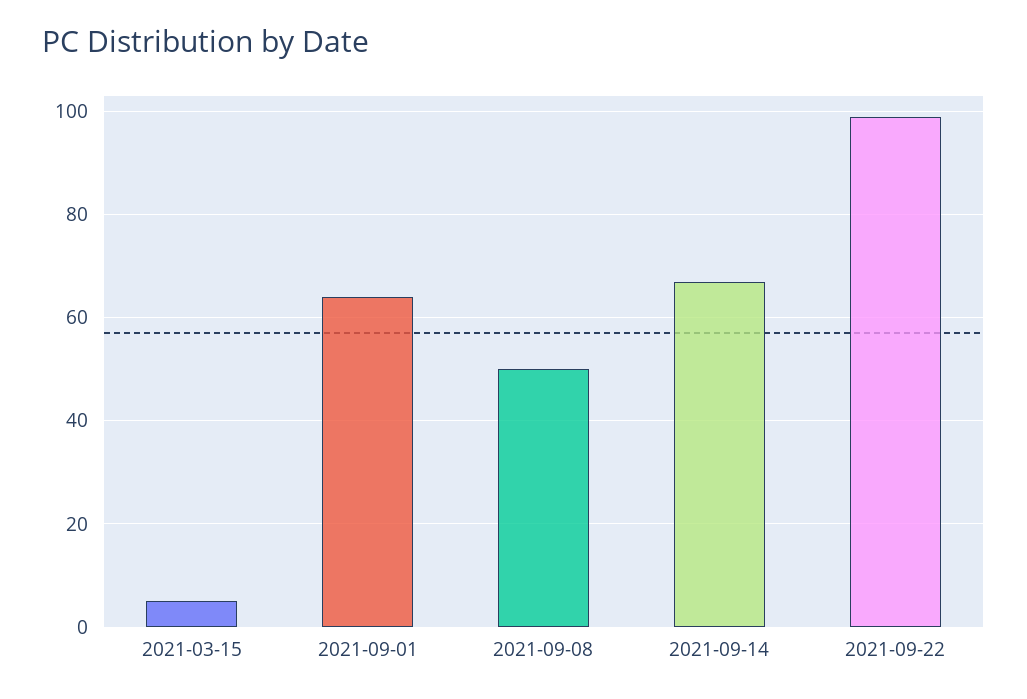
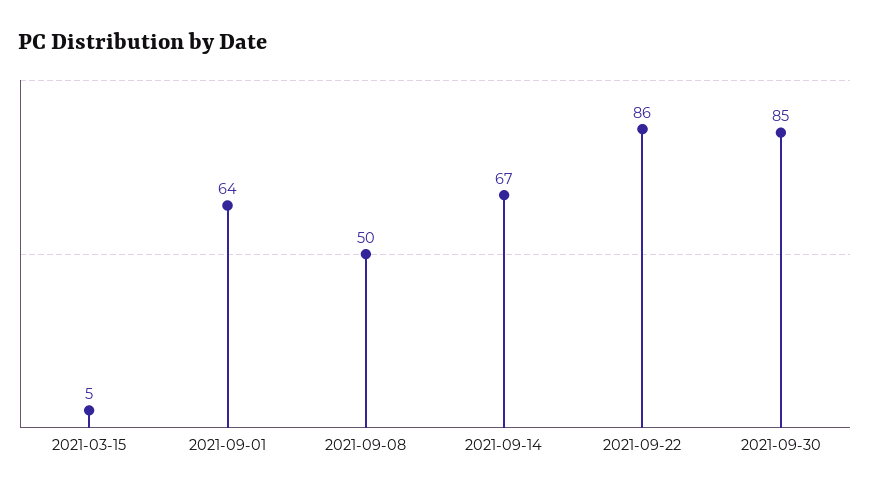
2021-09-22: 100 -> 86
2021-09-30: none -> 85

